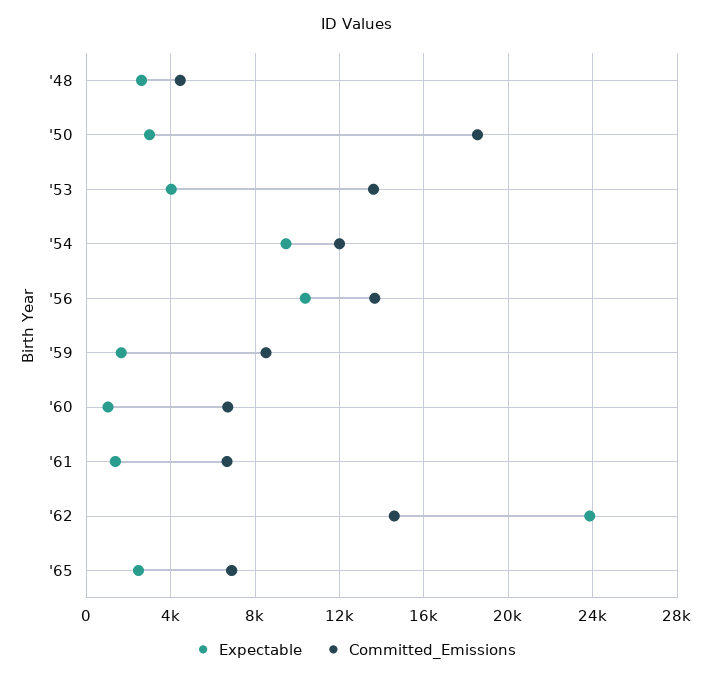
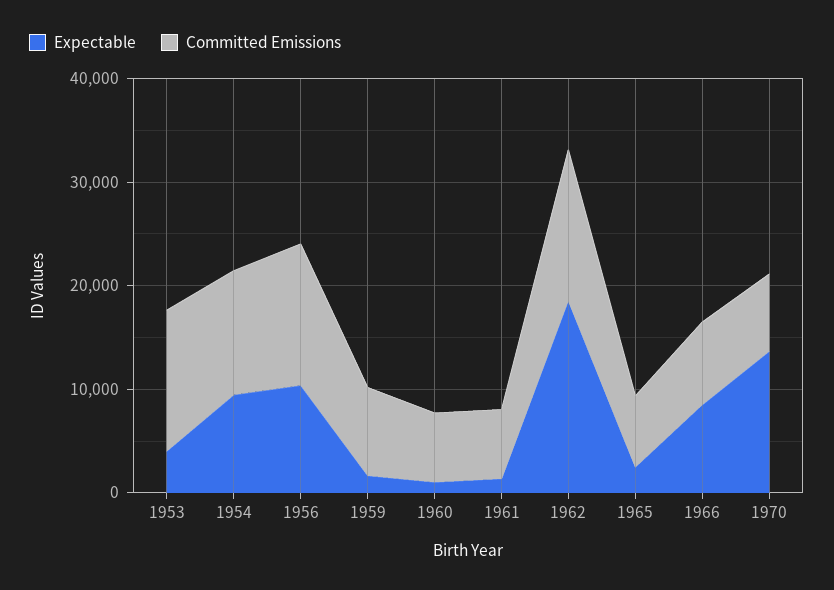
Expectable, '48: 2500 -> none
Committed_Emissions, '48: 4500 -> none
Expectable, '50: 3000 -> none
Committed_Emissions, '50: 18500 -> none
Expectable, '62: 24000 -> 18000
Expectable, 1966: none -> 8000
Committed_Emissions, 1966: none -> 8000
Expectable, 1970: none -> 14000
Committed_Emissions, 1970: none -> 8000

